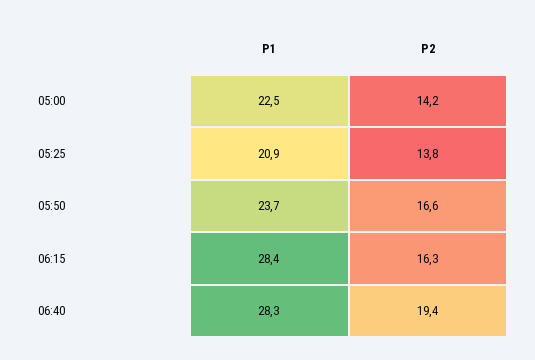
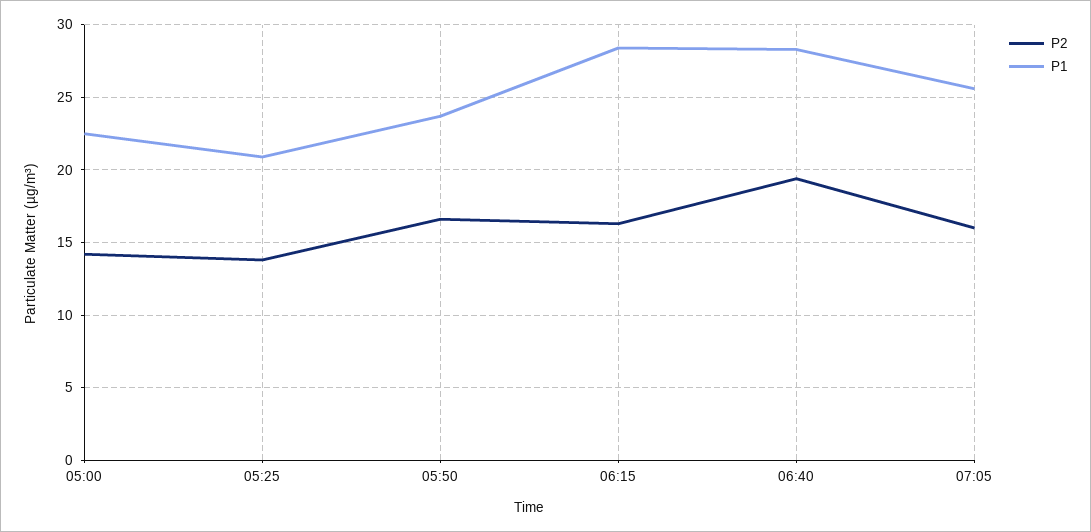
P2, 07:05: none -> 16
P1, 07:05: none -> 25.5

